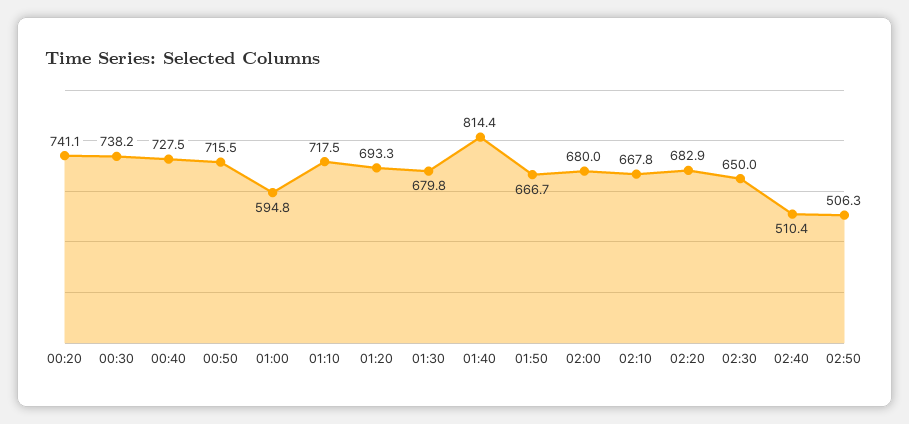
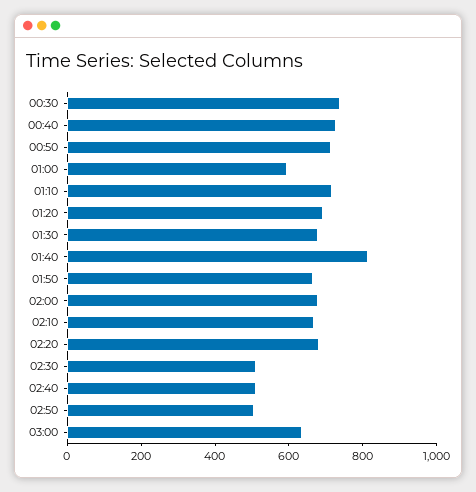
00:20: 741.1 -> none
02:30: 650 -> 500
03:00: none -> 650

